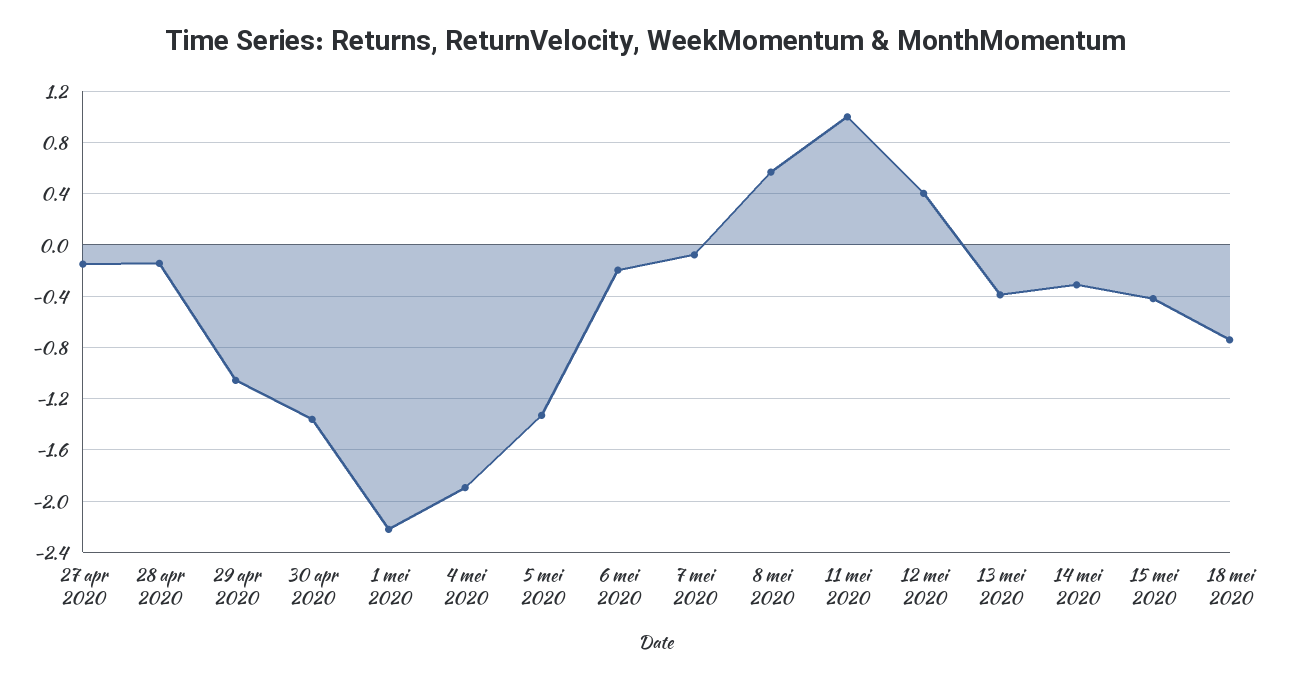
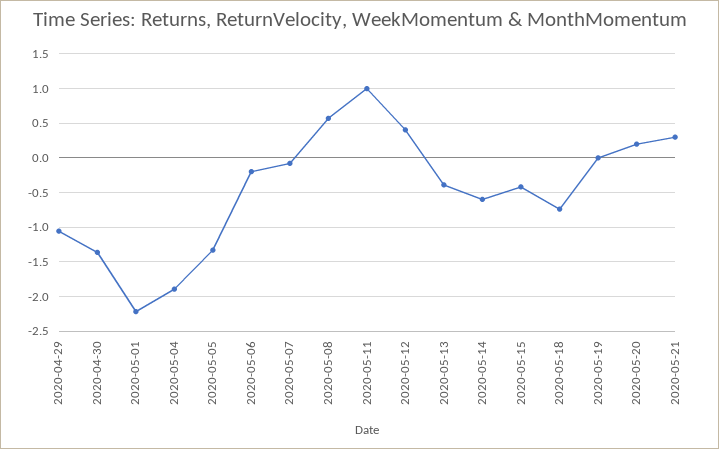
27 apr 2020: -0.15 -> none
28 apr 2020: -0.15 -> none
14 mei 2020: -0.3 -> -0.6
2020-05-19: none -> 0
2020-05-20: none -> 0.2
2020-05-21: none -> 0.3

